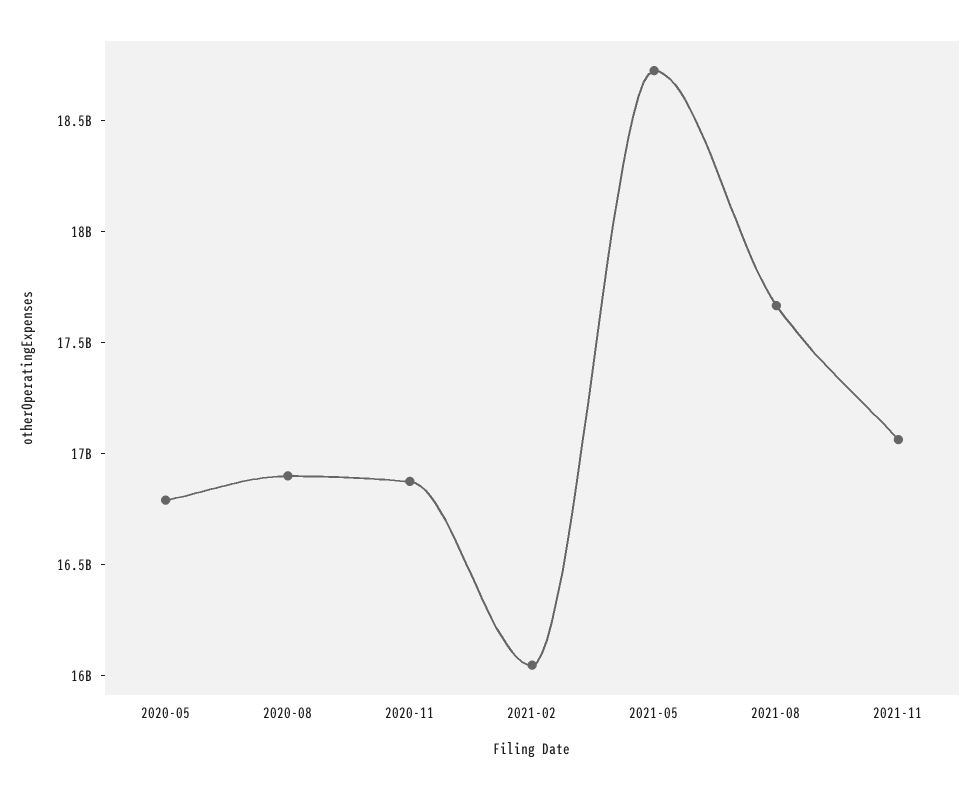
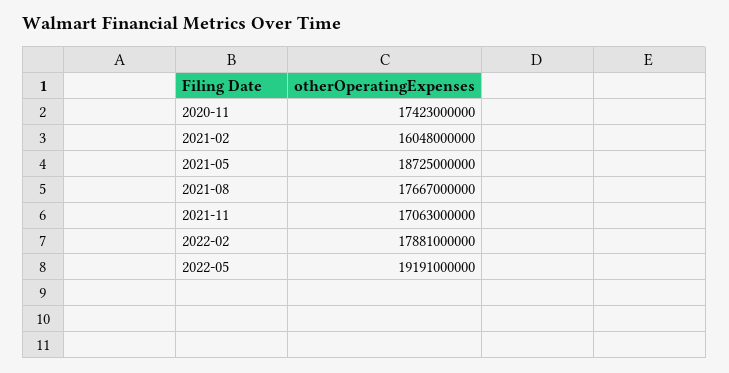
2020-05: 16800000000 -> none
2020-08: 16900000000 -> none
2020-11: 16900000000 -> 17423000000
2022-02: none -> 17881000000
2022-05: none -> 19191000000

